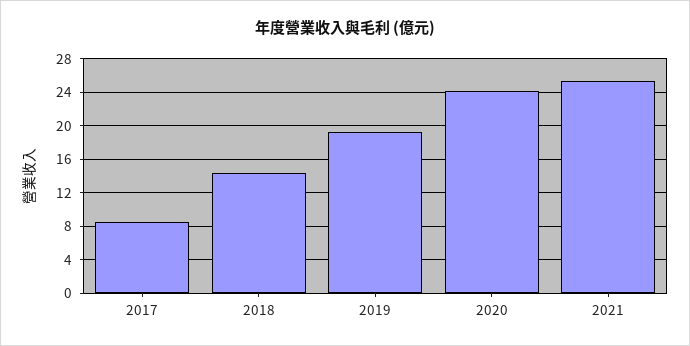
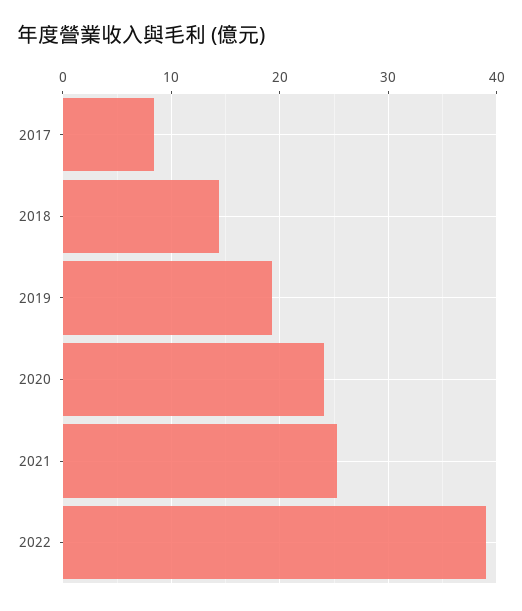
2022: none -> 39

